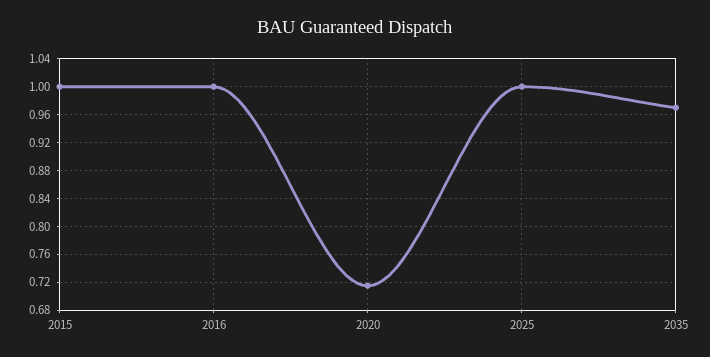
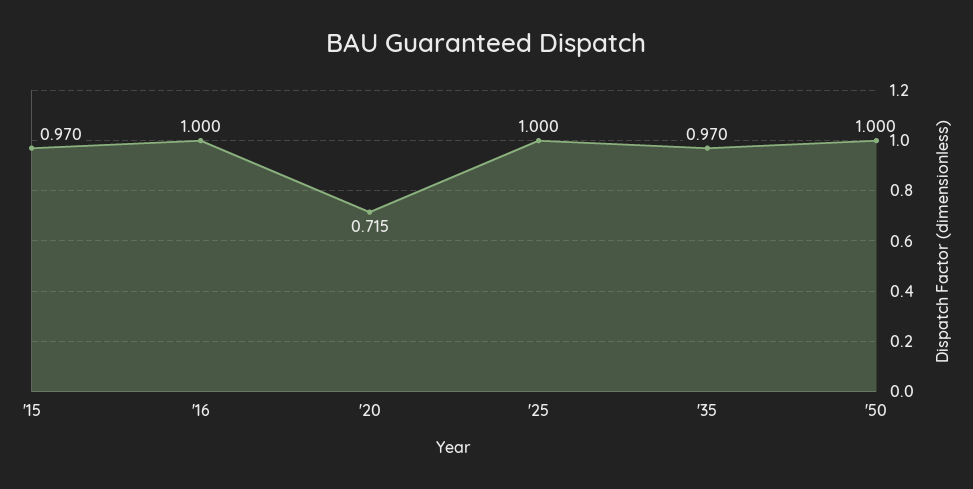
2015: 1 -> 0.97
'50: none -> 1

